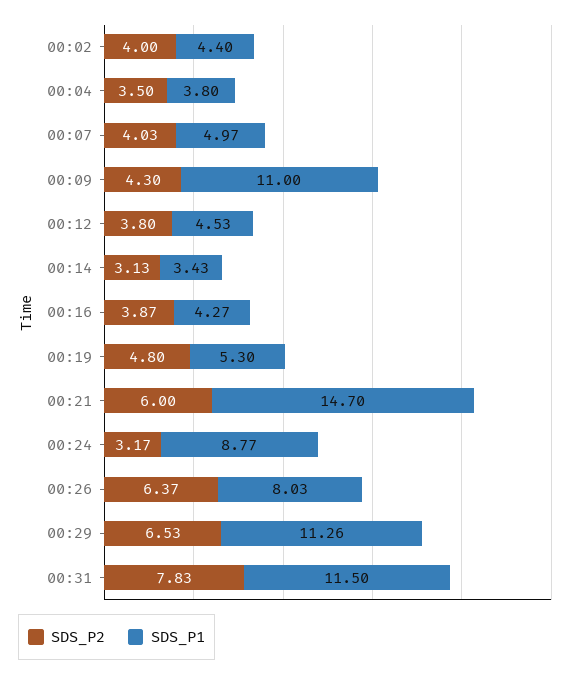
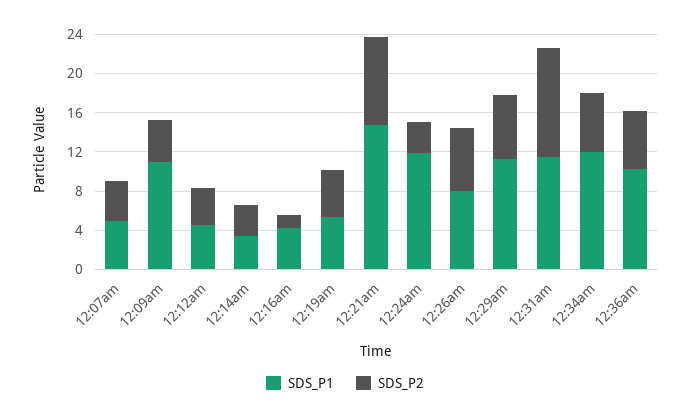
SDS_P2, 00:02: 4 -> none
SDS_P1, 00:02: 4.4 -> none
SDS_P2, 00:04: 3.5 -> none
SDS_P1, 00:04: 3.8 -> none
SDS_P2, 00:16: 3.87 -> 1
SDS_P2, 00:21: 6 -> 9
SDS_P1, 00:24: 8.77 -> 12
SDS_P2, 00:31: 7.83 -> 11
SDS_P1, 12:34am: none -> 12
SDS_P2, 12:34am: none -> 6
SDS_P1, 12:36am: none -> 10
SDS_P2, 12:36am: none -> 6

